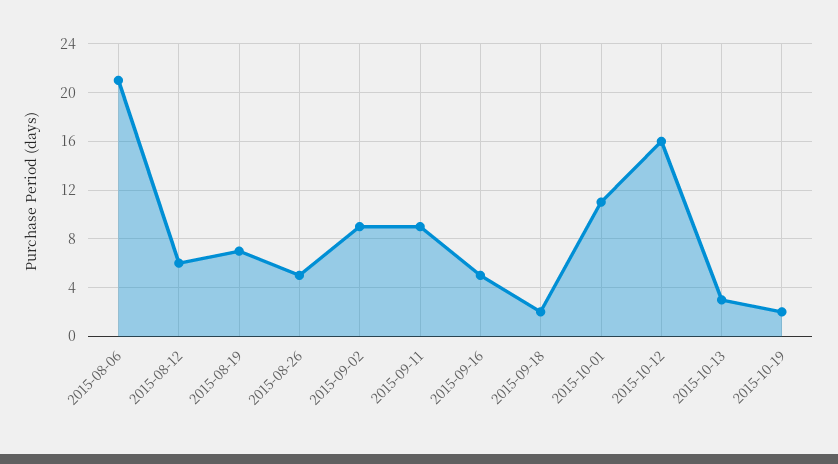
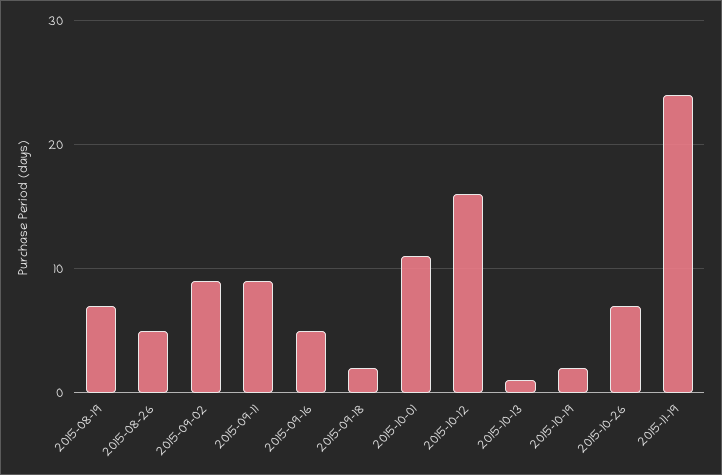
2015-08-06: 21 -> none
2015-08-12: 6 -> none
2015-10-13: 3 -> 1
2015-10-26: none -> 7
2015-11-19: none -> 24

